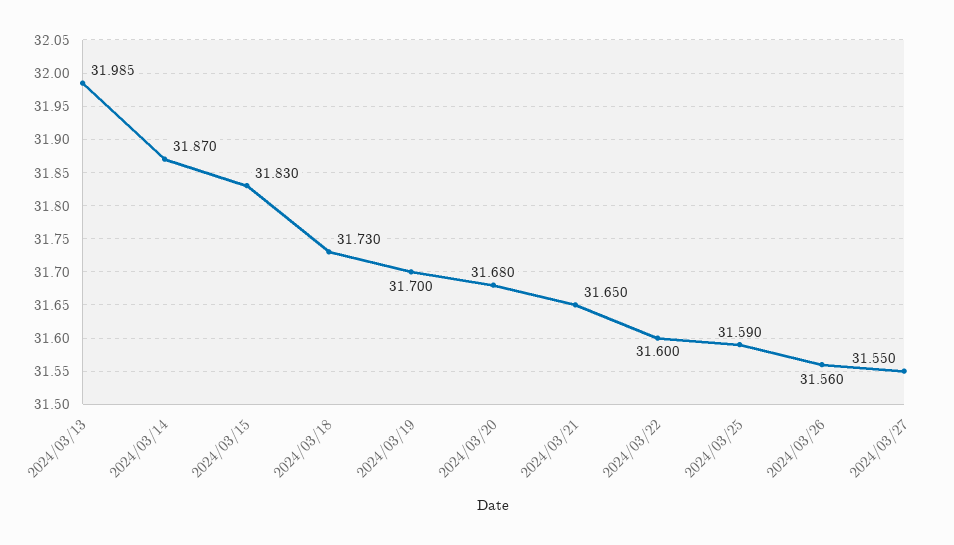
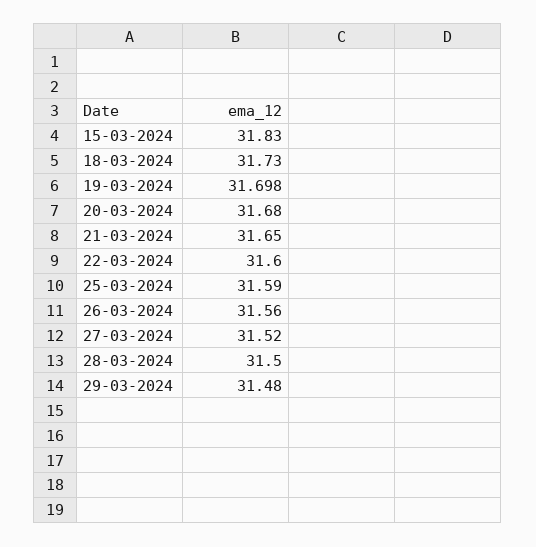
2024/03/13: 31.985 -> none
2024/03/14: 31.87 -> none
2024/03/19: 31.7 -> 31.698
2024/03/27: 31.55 -> 31.52
28-03-2024: none -> 31.5
29-03-2024: none -> 31.48

